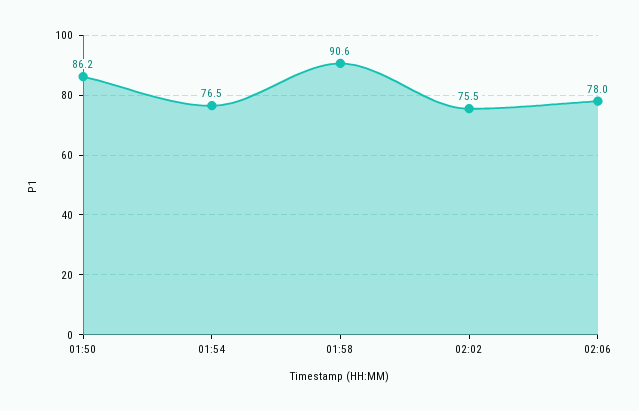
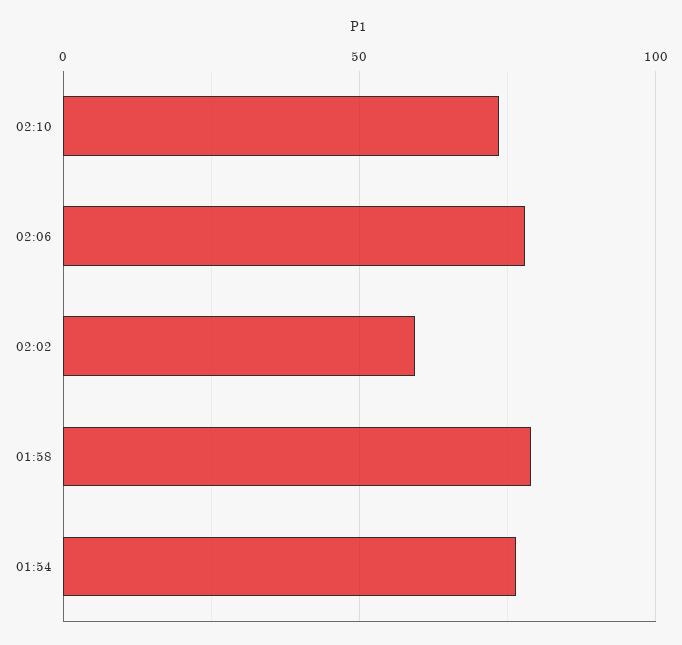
01:50: 86.2 -> none
01:58: 90.6 -> 80
02:02: 75.5 -> 60
02:10: none -> 75

